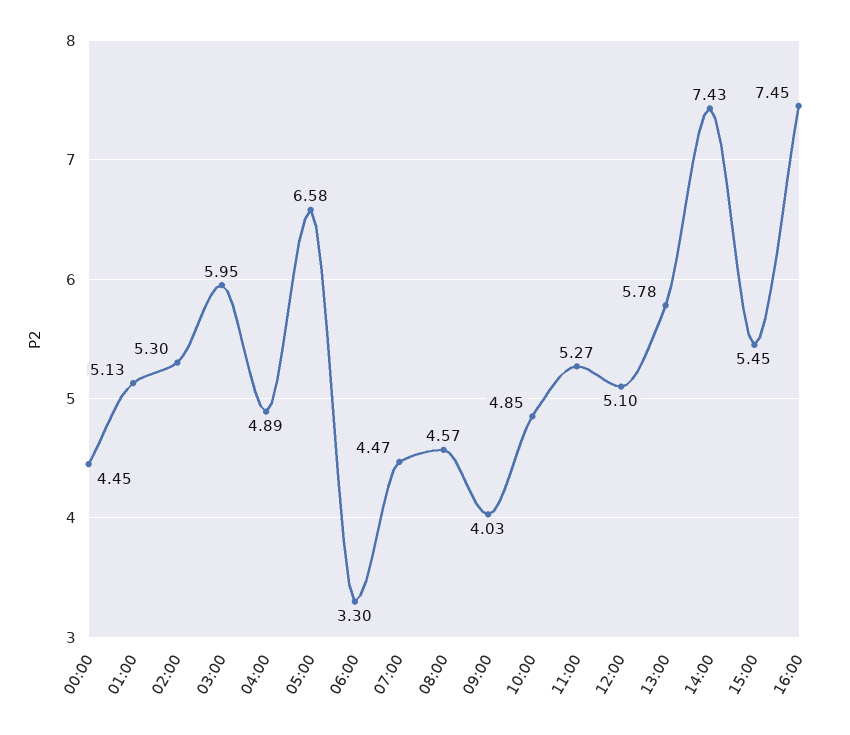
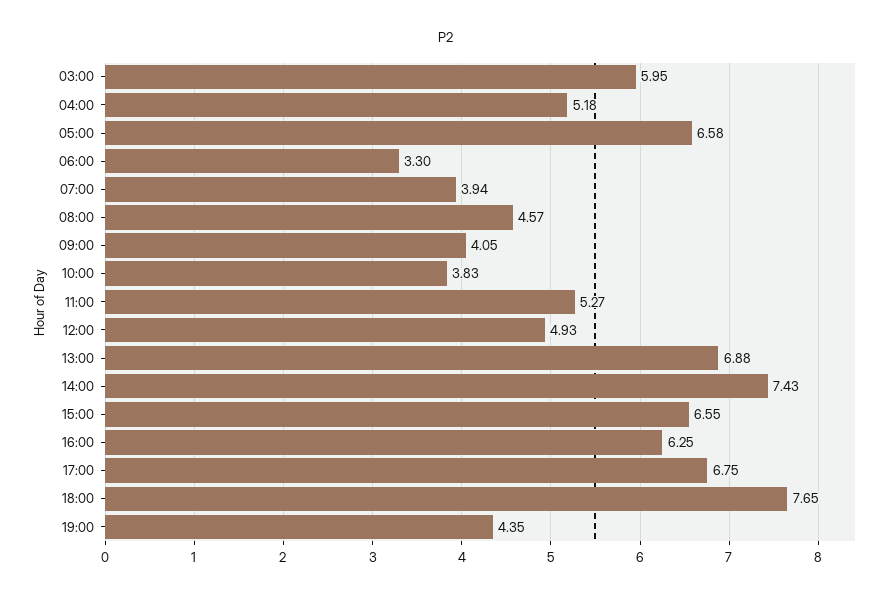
00:00: 4.45 -> none
01:00: 5.13 -> none
02:00: 5.3 -> none
04:00: 4.89 -> 5.18
07:00: 4.47 -> 3.94
09:00: 4.03 -> 4.05
10:00: 4.85 -> 3.83
12:00: 5.1 -> 4.93
13:00: 5.78 -> 6.88
15:00: 5.45 -> 6.55
16:00: 7.45 -> 6.25
17:00: none -> 6.75
18:00: none -> 7.65
19:00: none -> 4.35

